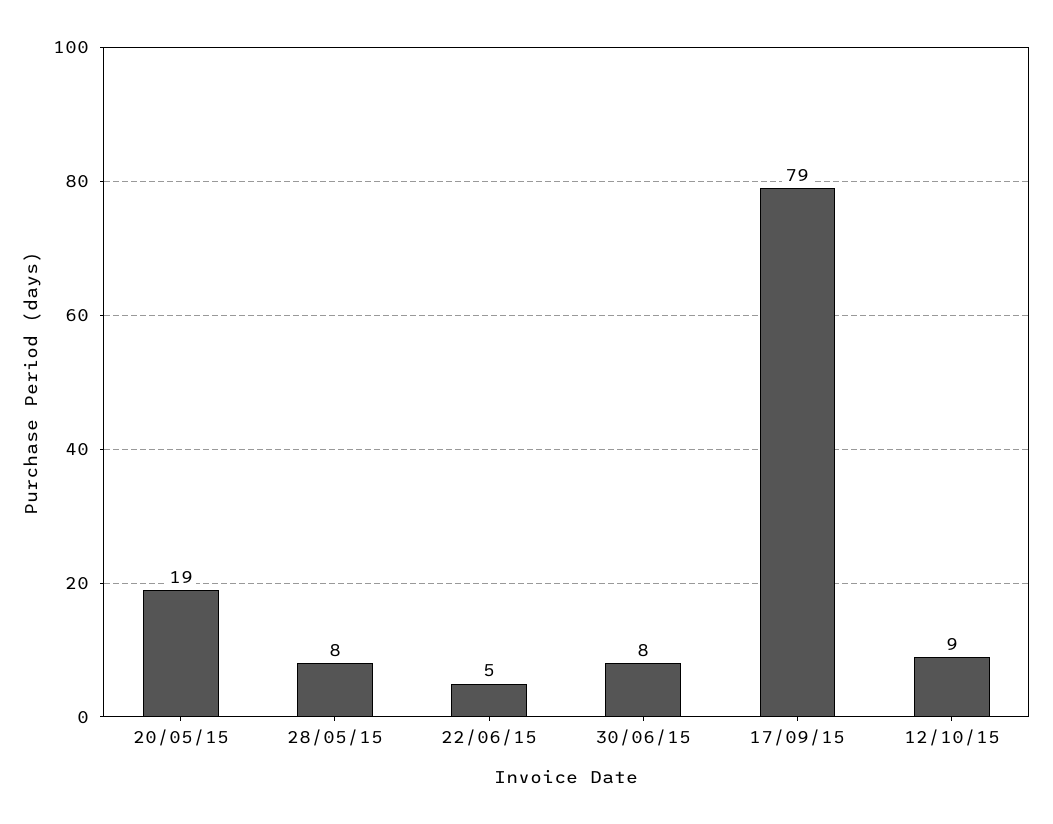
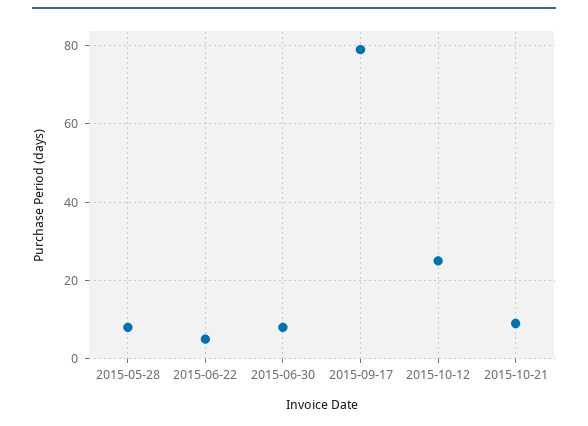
20/05/15: 19 -> none
12/10/15: 9 -> 25
2015-10-21: none -> 10

